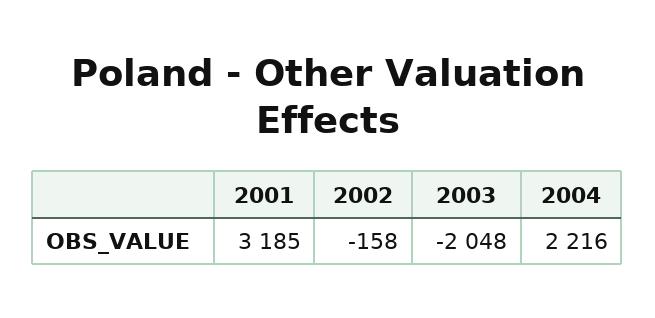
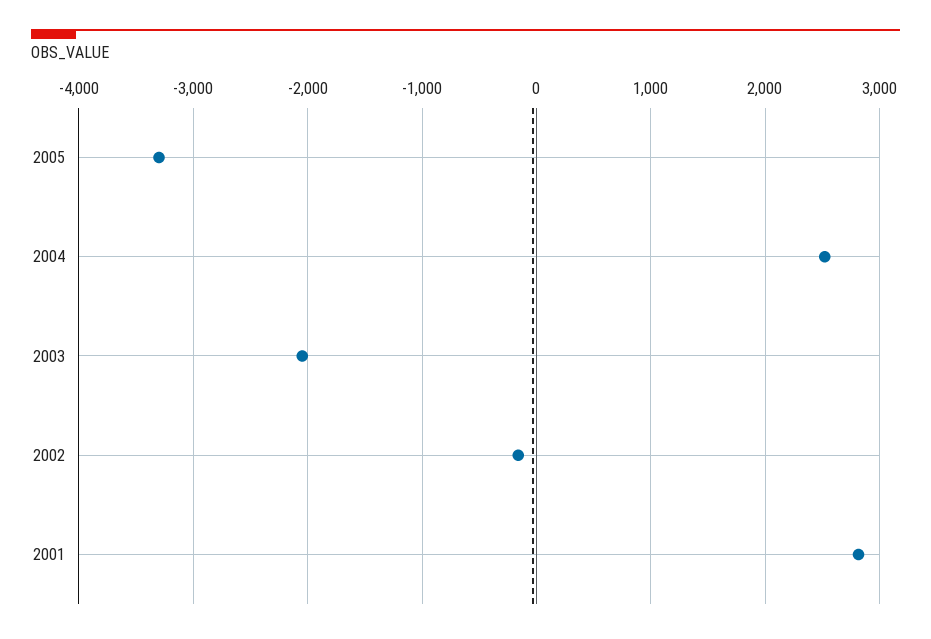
2001: 3185 -> 2800
2004: 2216 -> 2500
2005: none -> -3300

